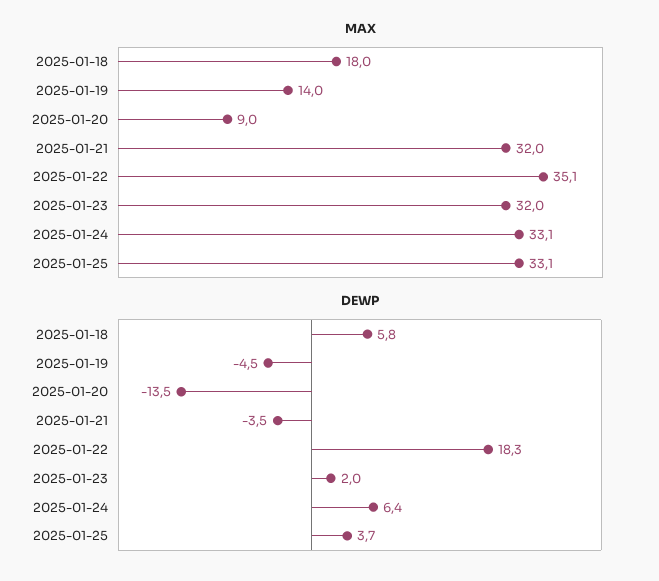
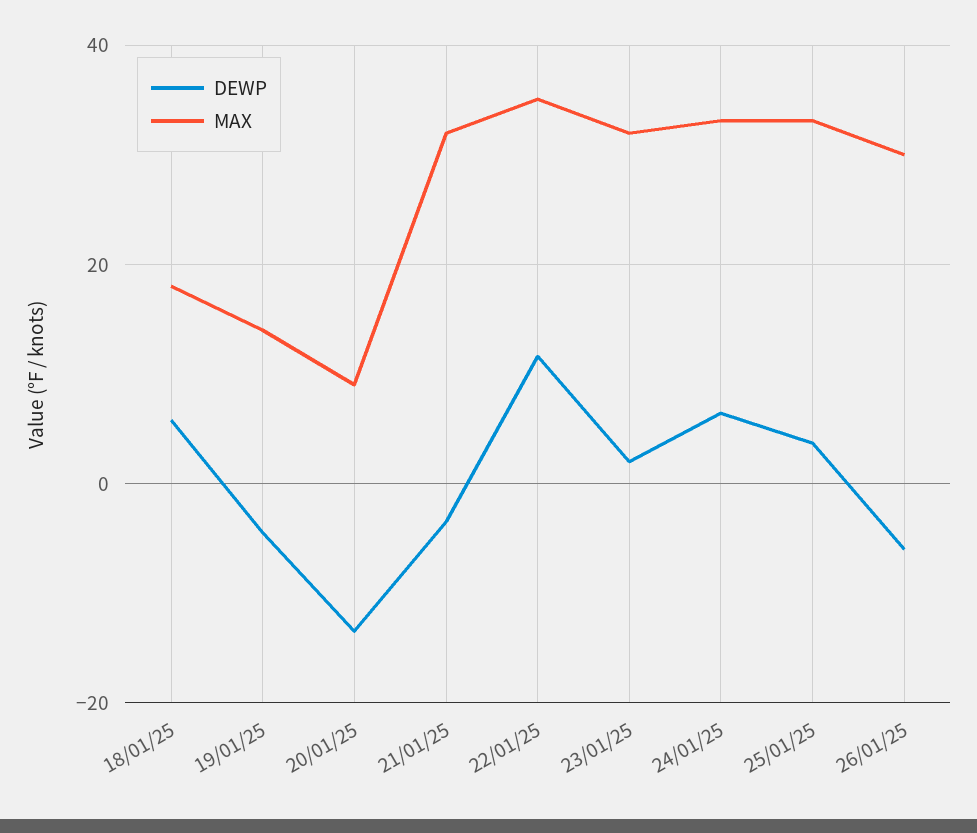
DEWP, 2025-01-22: 18.3 -> 12
DEWP, 26/01/25: none -> -6
MAX, 26/01/25: none -> 30

